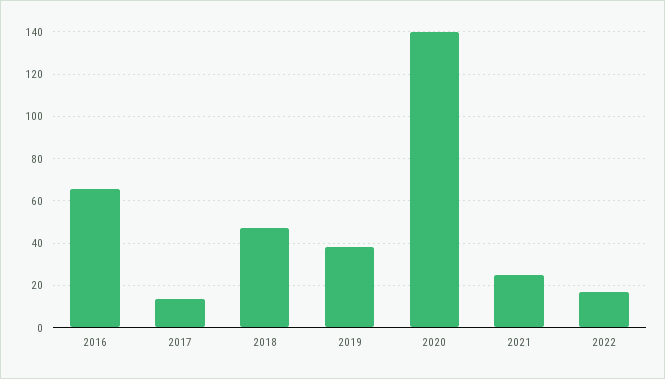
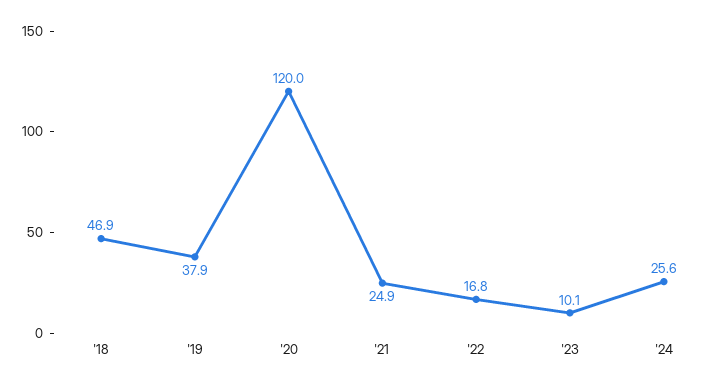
2016: 65 -> none
2017: 15 -> none
2020: 140 -> 120
'23: none -> 10.1
'24: none -> 25.6

